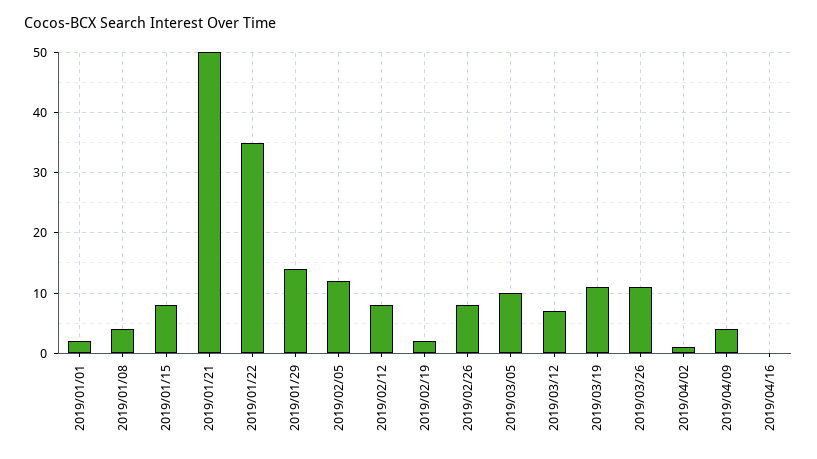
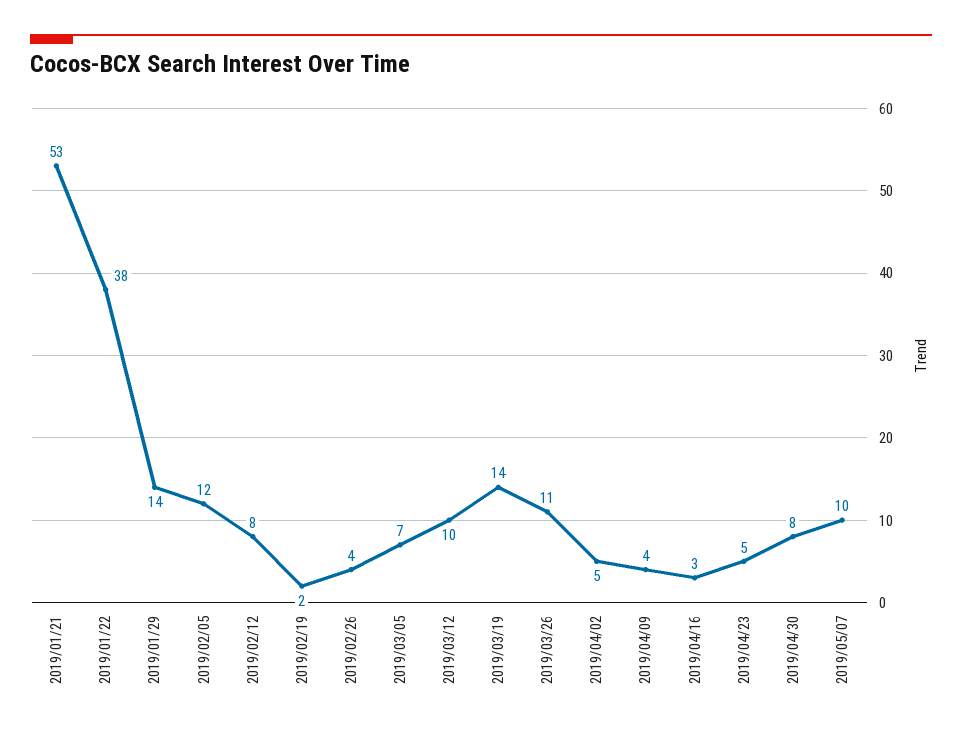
2019/01/01: 2 -> none
2019/01/08: 4 -> none
2019/01/15: 8 -> none
2019/01/21: 50 -> 53
2019/01/22: 35 -> 38
2019/02/26: 8 -> 4
2019/03/05: 10 -> 7
2019/03/12: 7 -> 10
2019/03/19: 11 -> 14
2019/04/02: 1 -> 5
2019/04/16: 0 -> 3
2019/04/23: none -> 5
2019/04/30: none -> 8
2019/05/07: none -> 10

